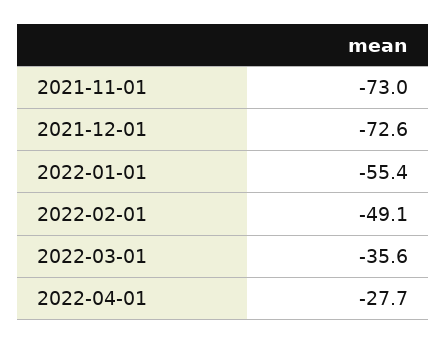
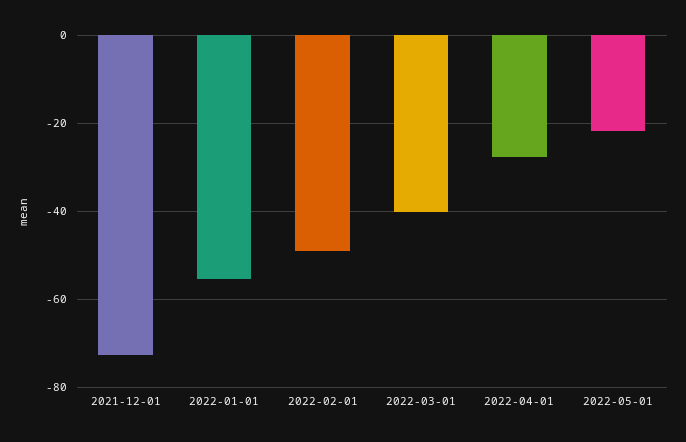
2021-11-01: -73 -> none
2022-03-01: -35.6 -> -40
2022-05-01: none -> -22

